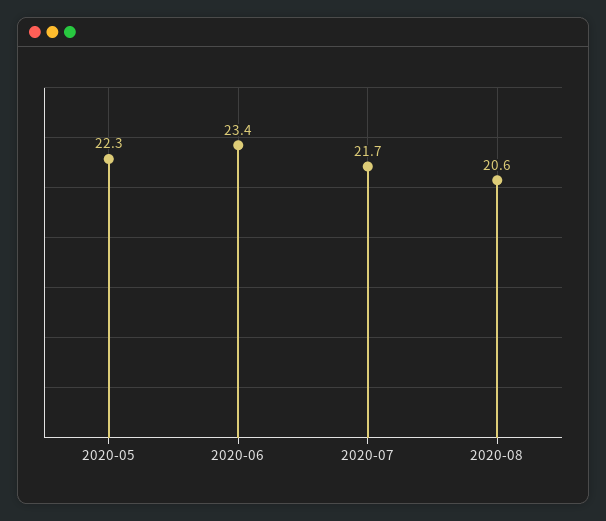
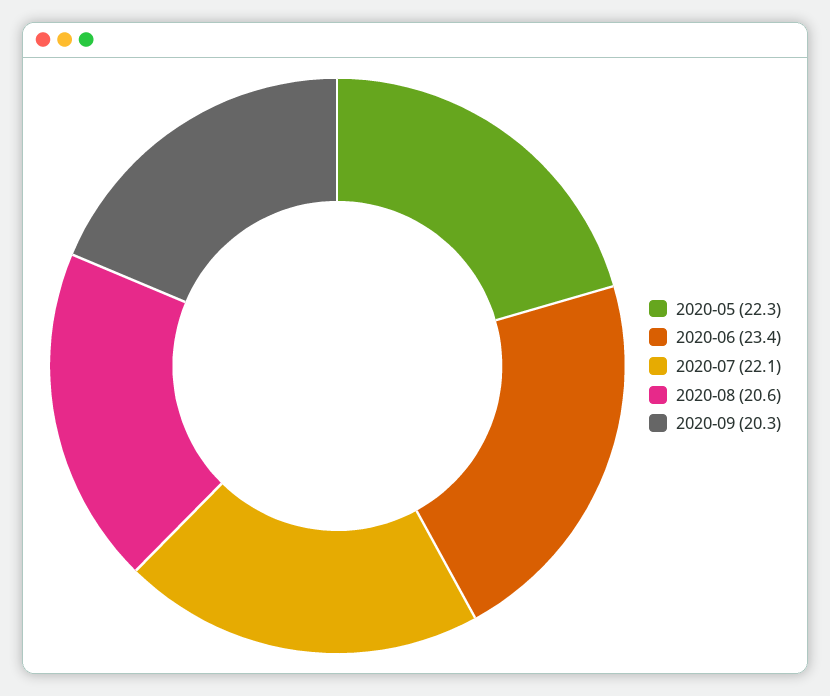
2020-07: 21.7 -> 22.1
2020-09: none -> 20.3

